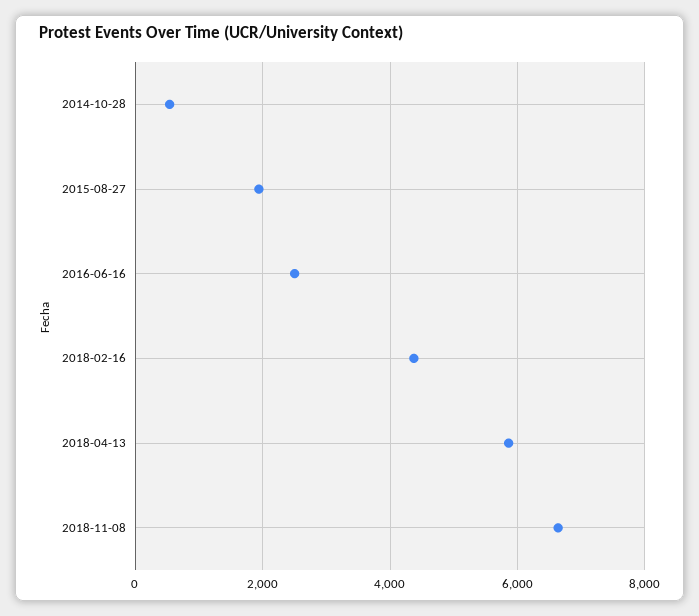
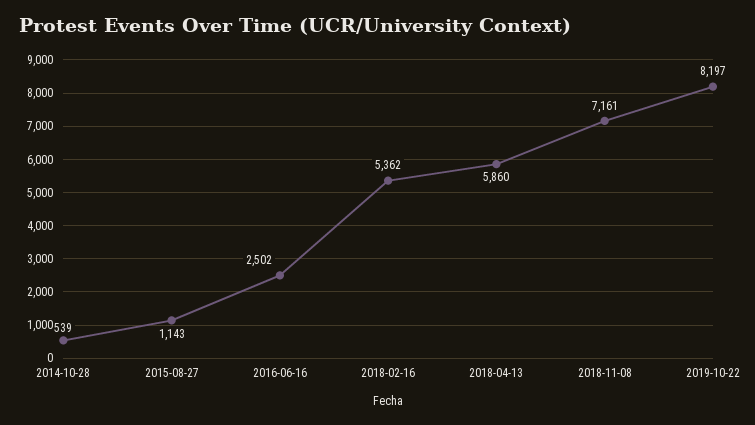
2015-08-27: 2000 -> 1143
2018-02-16: 4400 -> 5362
2018-11-08: 6600 -> 7161
2019-10-22: none -> 8197

